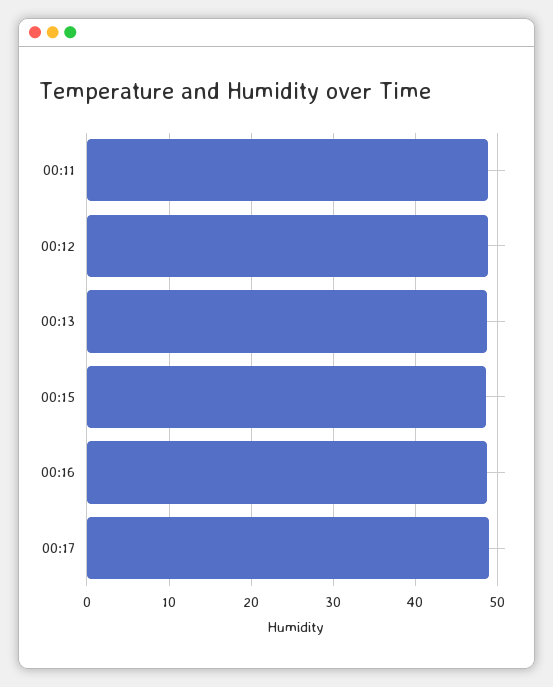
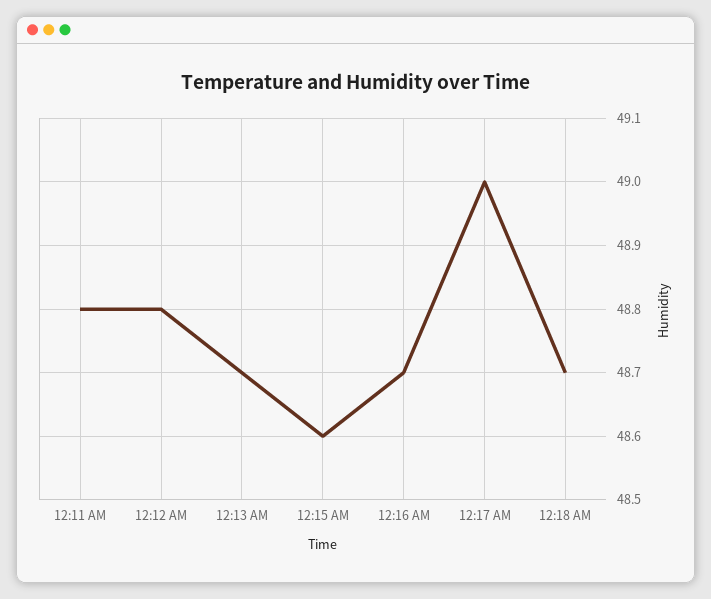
12:18 AM: none -> 48.7

